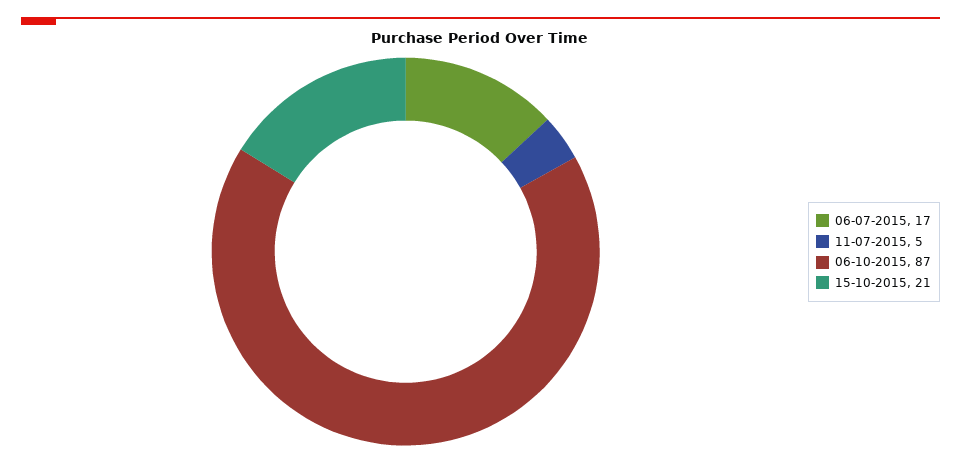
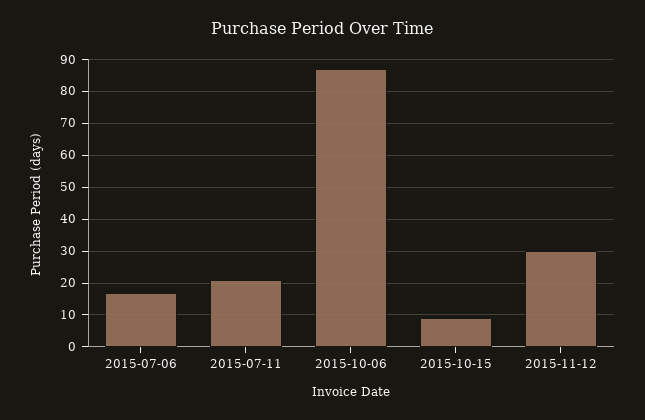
11-07-2015: 5 -> 20
15-10-2015: 21 -> 10
2015-11-12: none -> 30

